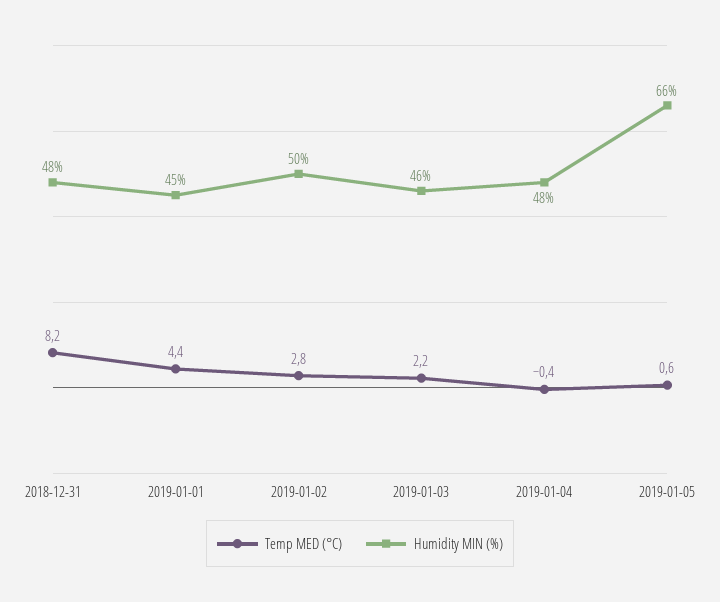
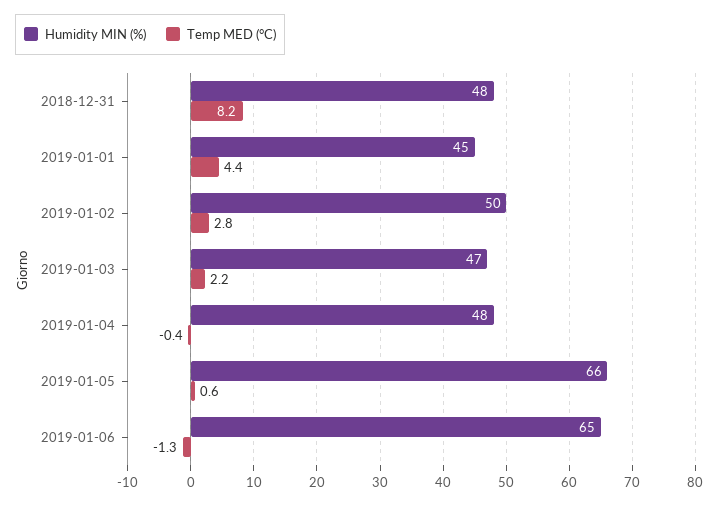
Humidity MIN (%), 2019-01-03: 46 -> 47
Humidity MIN (%), 2019-01-06: none -> 65
Temp MED (°C), 2019-01-06: none -> -1.3

